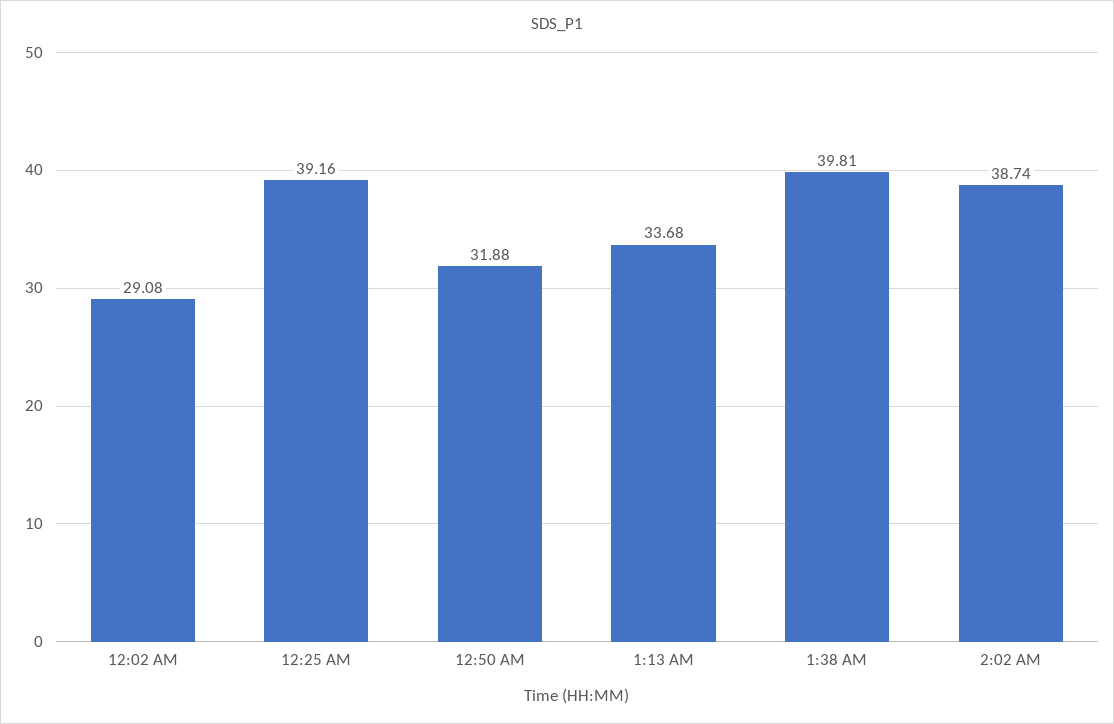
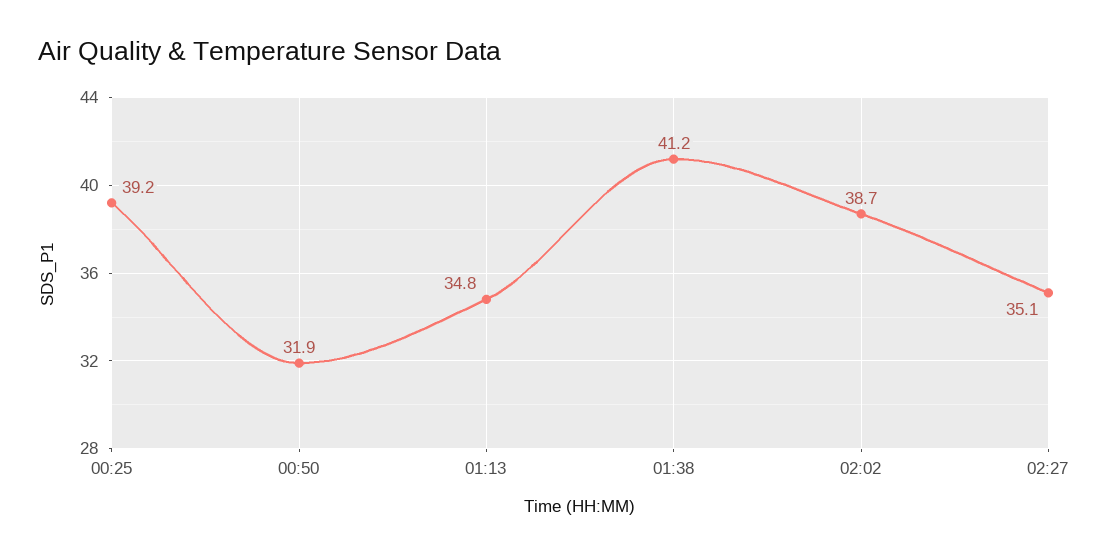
12:02 AM: 29.08 -> none
1:13 AM: 33.68 -> 34.8
1:38 AM: 39.81 -> 41.2
02:27: none -> 35.1

